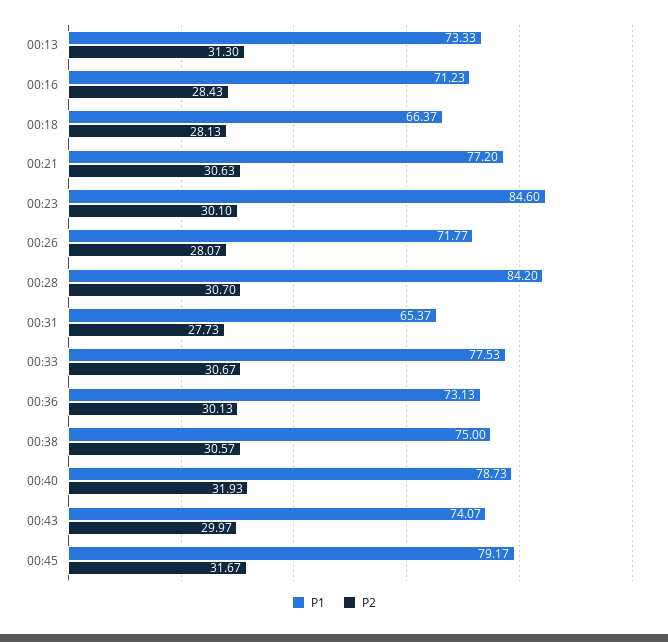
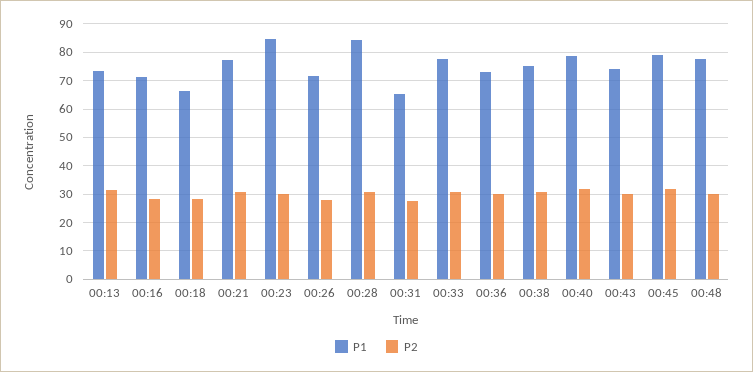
P1, 00:48: none -> 77.5
P2, 00:48: none -> 30

